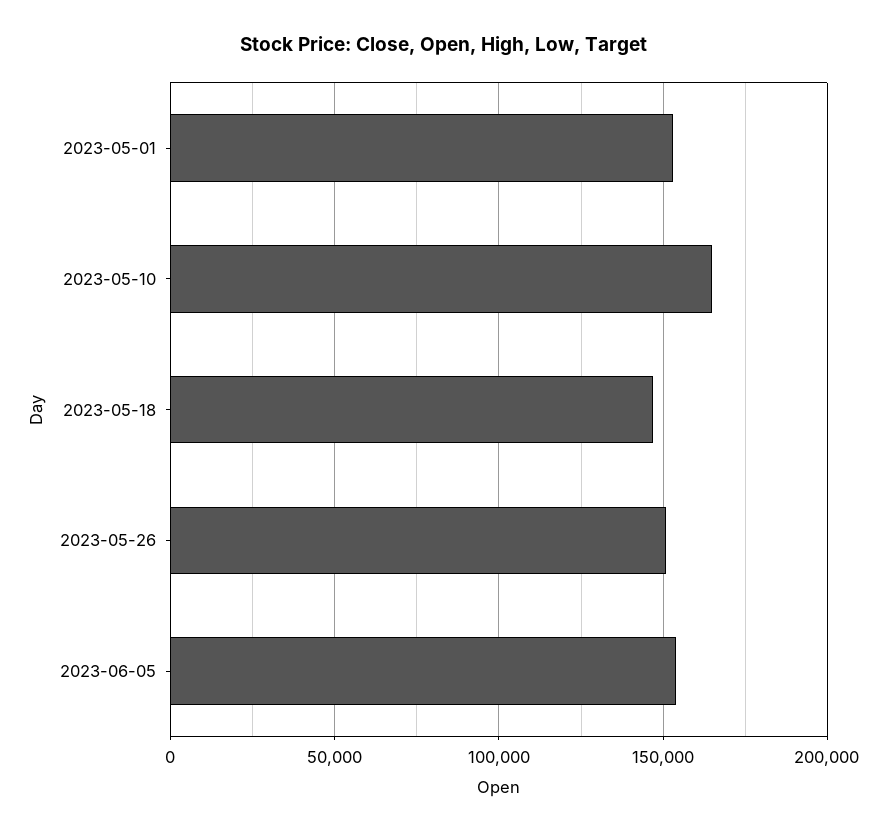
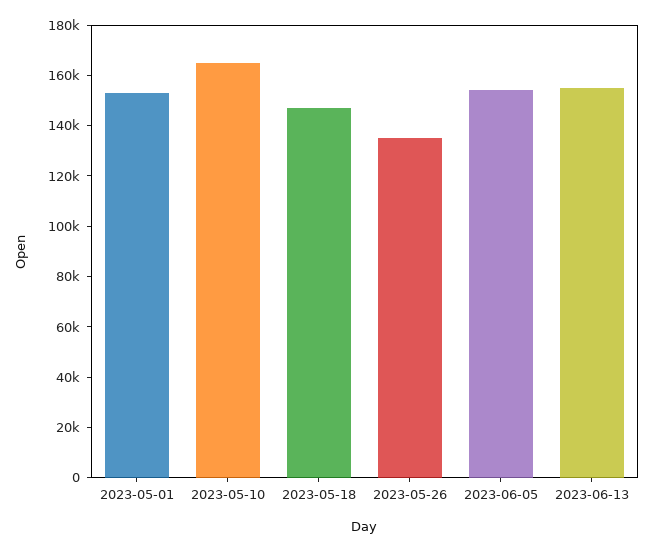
2023-05-26: 150000 -> 135000
2023-06-13: none -> 155000

